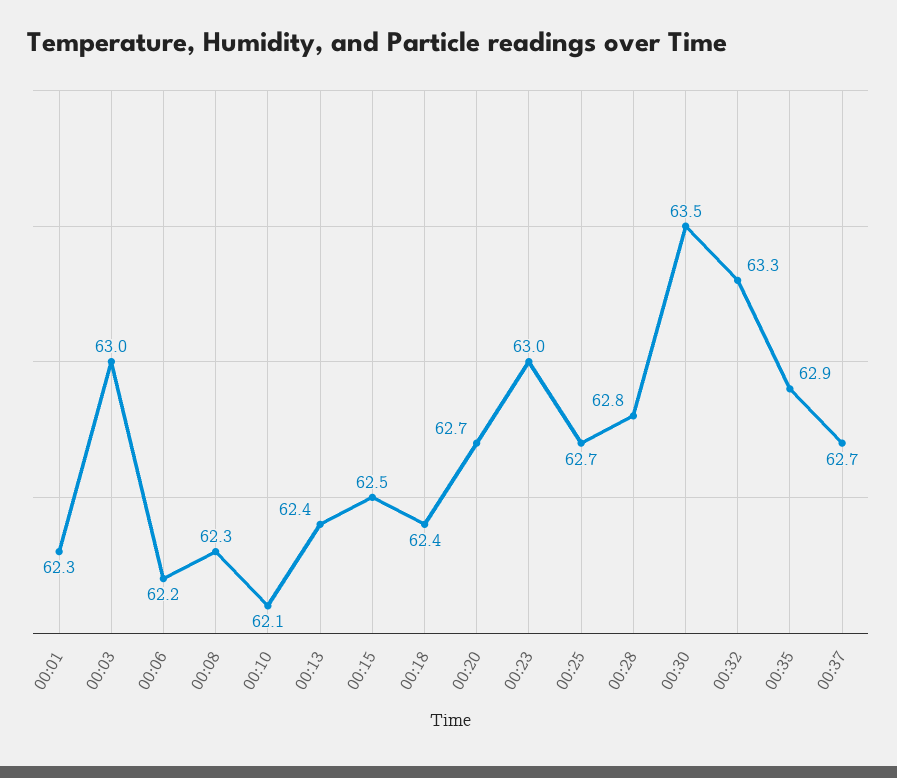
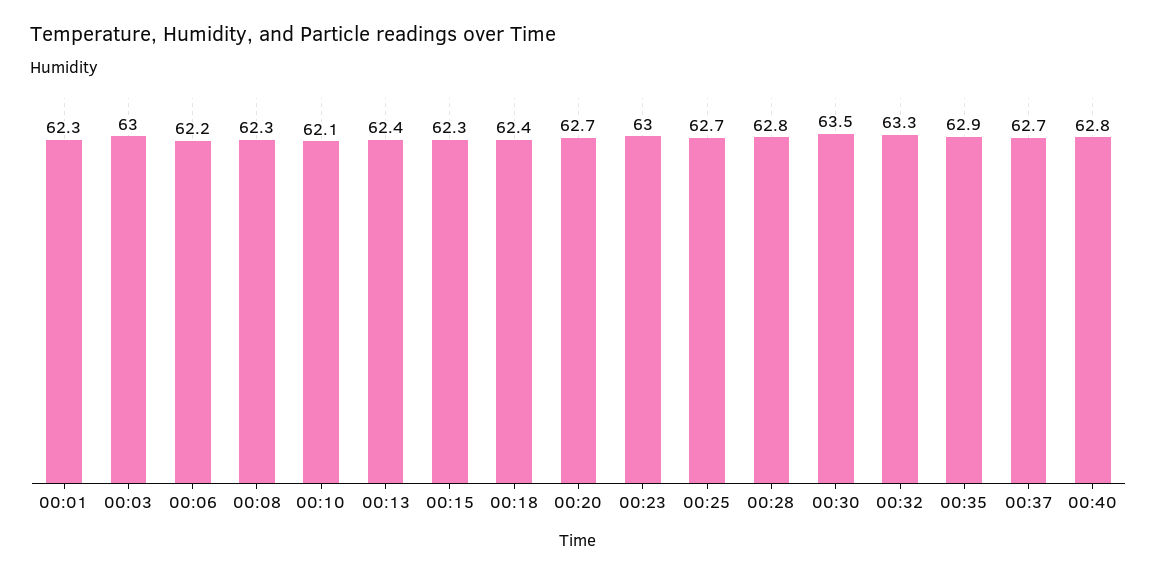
00:15: 62.5 -> 62.3
00:40: none -> 62.8

